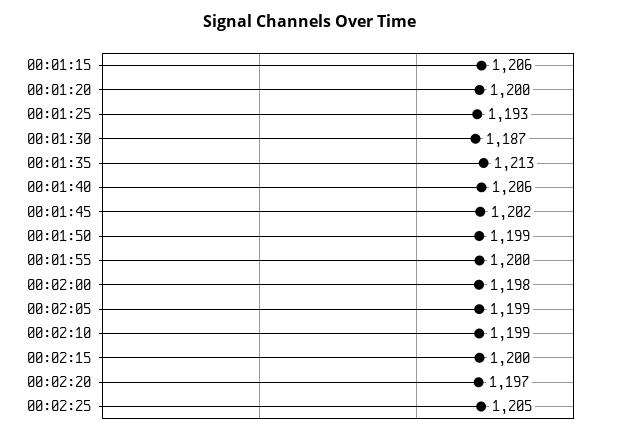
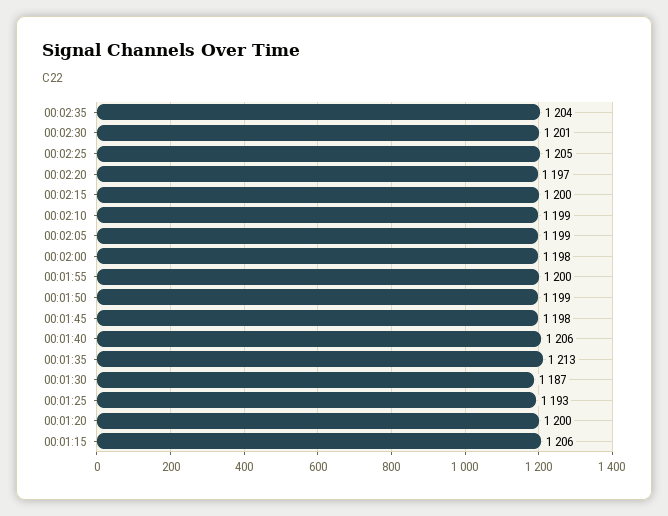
00:01:45: 1202 -> 1198
00:02:35: none -> 1204
00:02:30: none -> 1201

